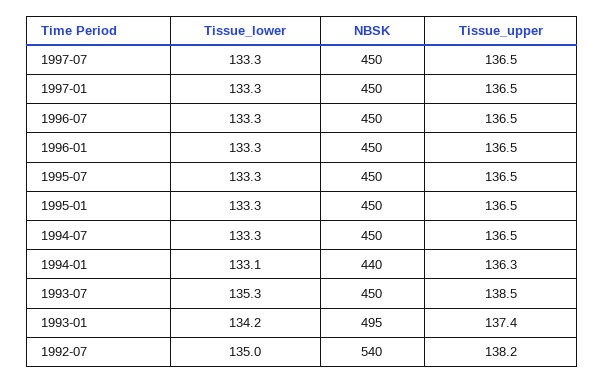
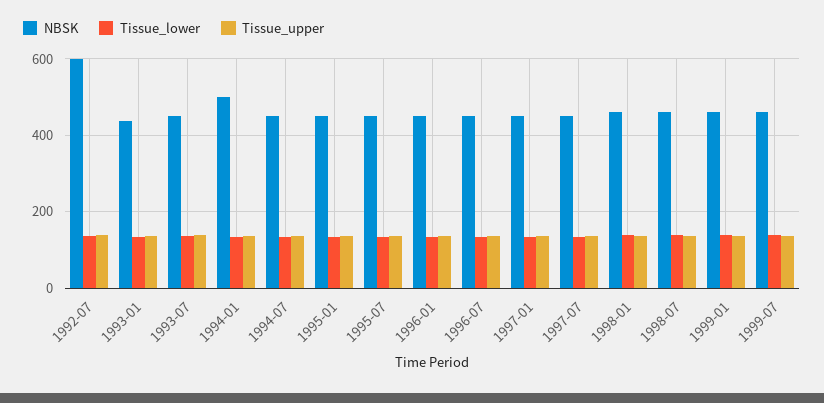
NBSK, 1994-01: 440 -> 500
NBSK, 1993-01: 495 -> 440
NBSK, 1992-07: 540 -> 600
NBSK, 1998-01: none -> 460
Tissue_lower, 1998-01: none -> 140
Tissue_upper, 1998-01: none -> 140
NBSK, 1998-07: none -> 460
Tissue_lower, 1998-07: none -> 140
Tissue_upper, 1998-07: none -> 140
NBSK, 1999-01: none -> 460
Tissue_lower, 1999-01: none -> 140
Tissue_upper, 1999-01: none -> 140
NBSK, 1999-07: none -> 460
Tissue_lower, 1999-07: none -> 140
Tissue_upper, 1999-07: none -> 140

